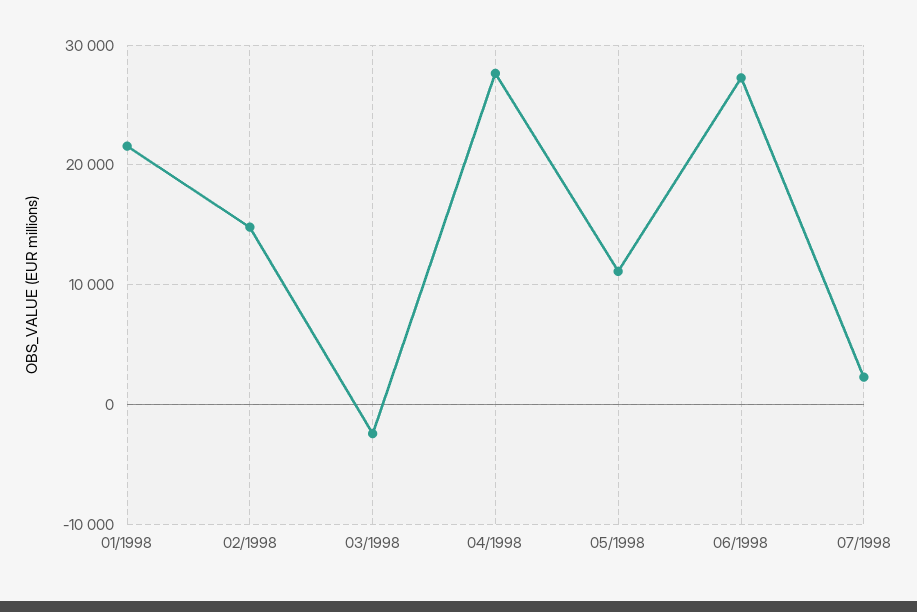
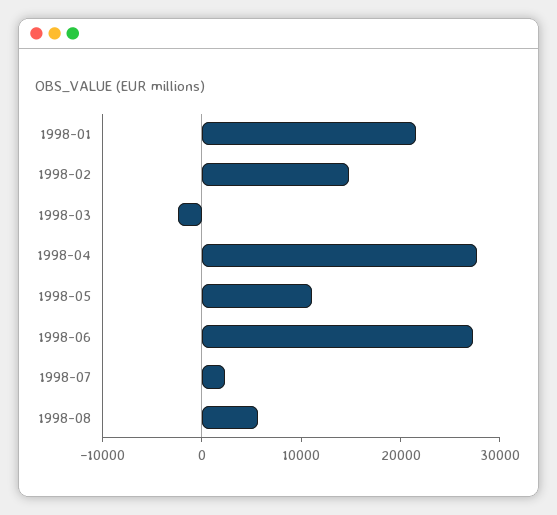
1998-08: none -> 6000

